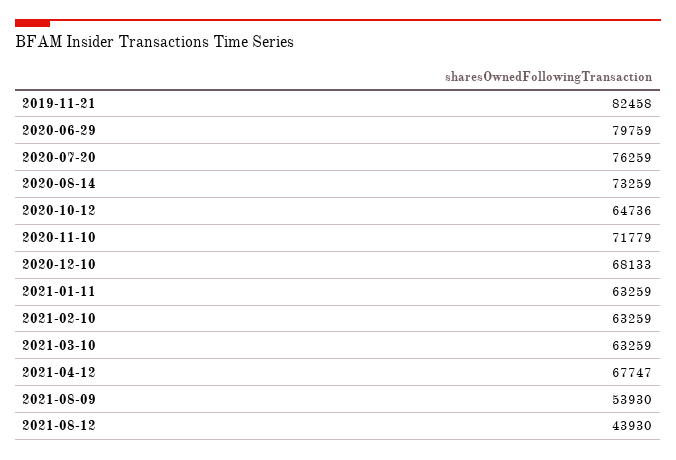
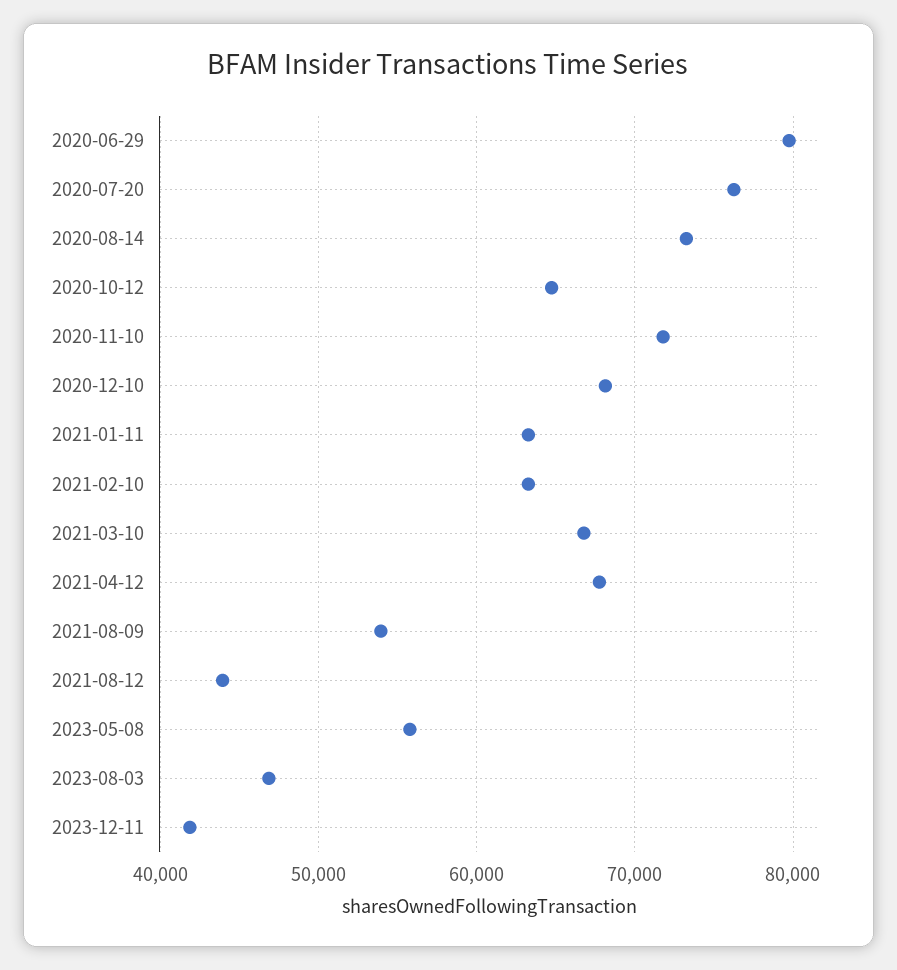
2019-11-21: 82458 -> none
2021-03-10: 63259 -> 67000
2023-05-08: none -> 56000
2023-08-03: none -> 47000
2023-12-11: none -> 42000

